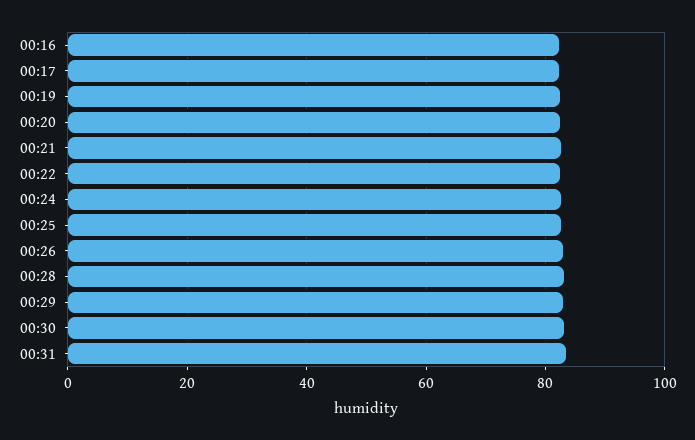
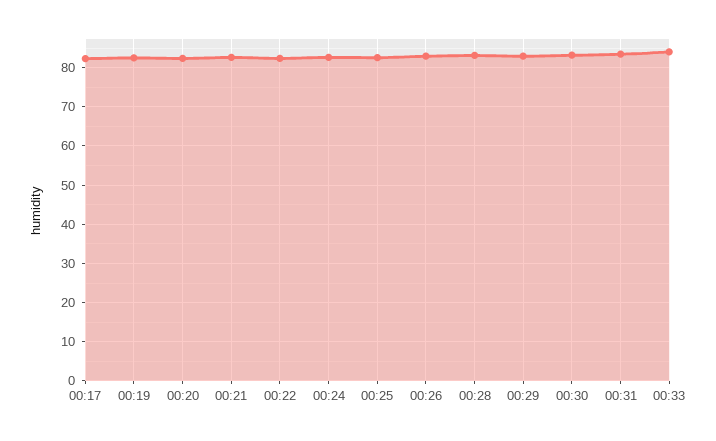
00:16: 82 -> none
00:33: none -> 84

